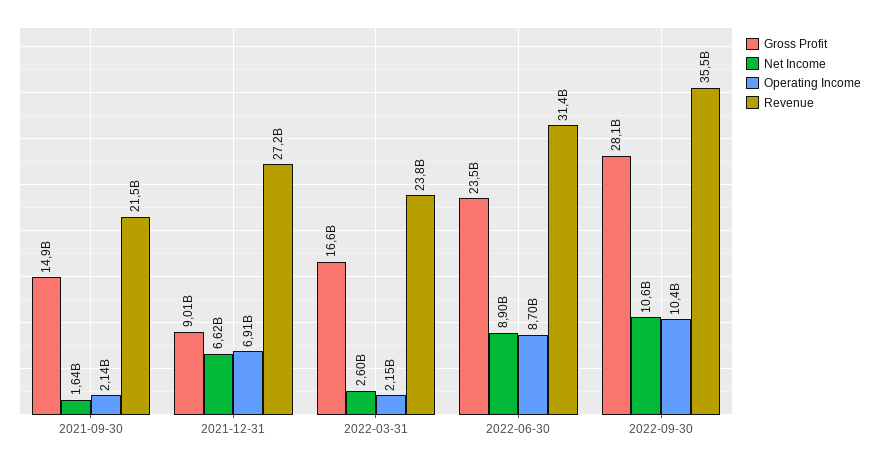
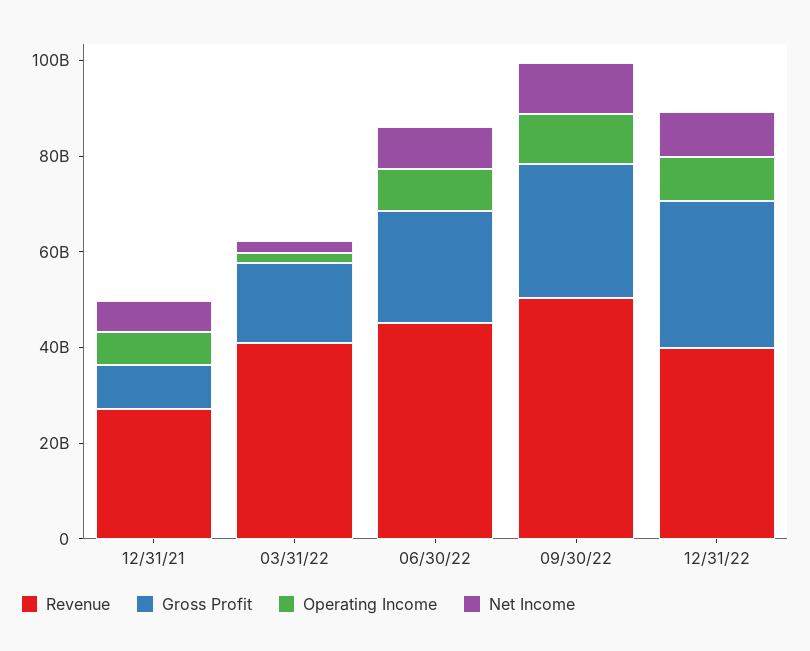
Gross Profit, 2021-09-30: 14900000000 -> none
Net Income, 2021-09-30: 1640000000 -> none
Operating Income, 2021-09-30: 2140000000 -> none
Revenue, 2021-09-30: 21500000000 -> none
Revenue, 2022-03-31: 23800000000 -> 40000000000
Revenue, 2022-06-30: 31400000000 -> 45000000000
Revenue, 2022-09-30: 35500000000 -> 50000000000
Revenue, 12/31/22: none -> 40000000000
Gross Profit, 12/31/22: none -> 30000000000
Operating Income, 12/31/22: none -> 10000000000
Net Income, 12/31/22: none -> 10000000000

